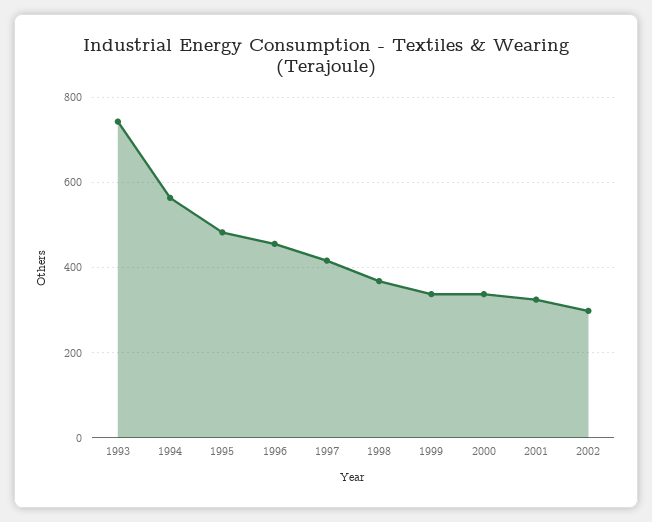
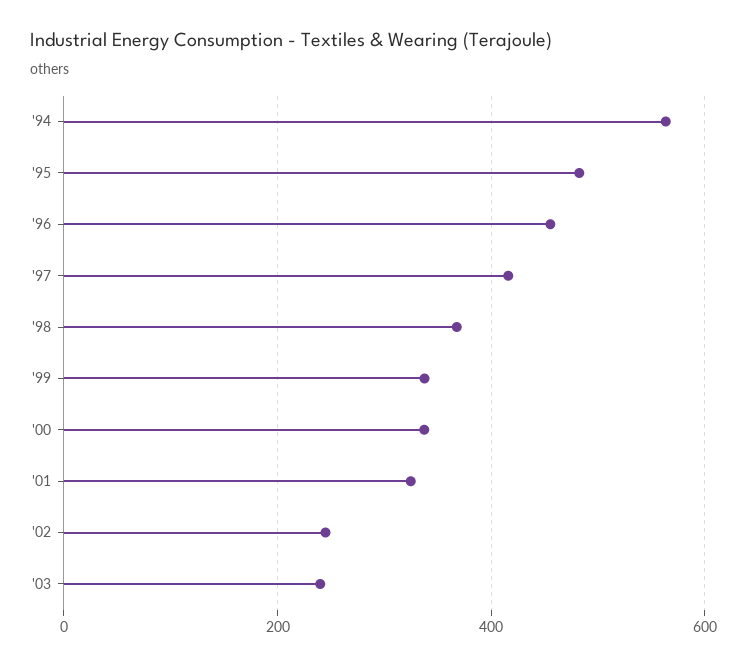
1993: 740 -> none
2002: 300 -> 240
'03: none -> 240

